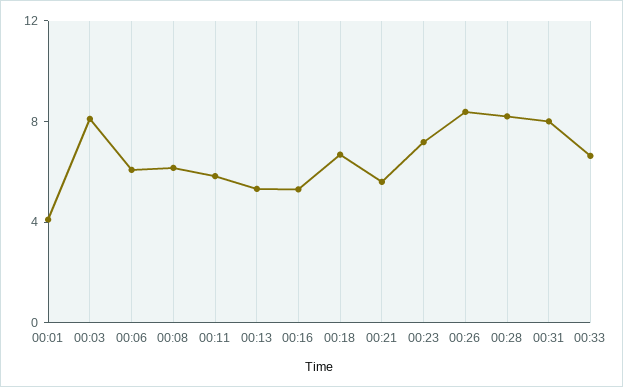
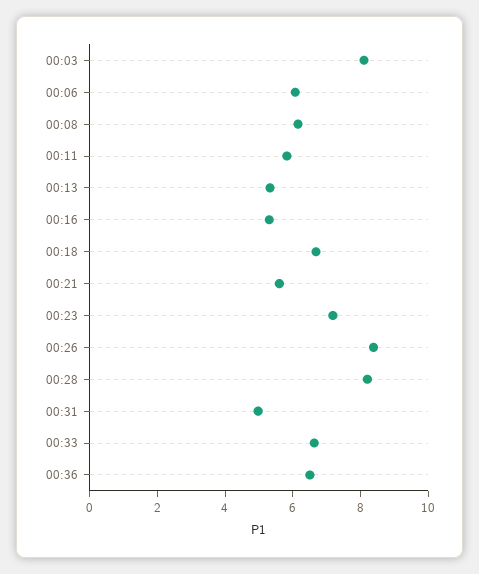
00:01: 4 -> none
00:31: 8 -> 5
00:36: none -> 6.5

